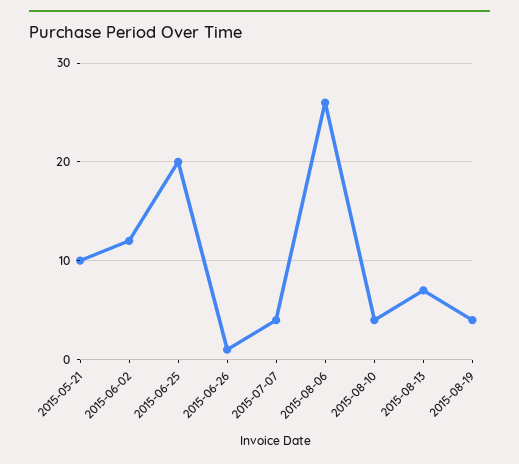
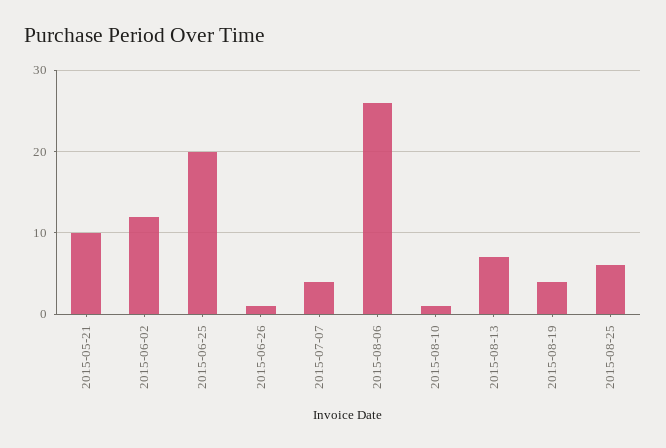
2015-08-10: 4 -> 1
2015-08-25: none -> 6

